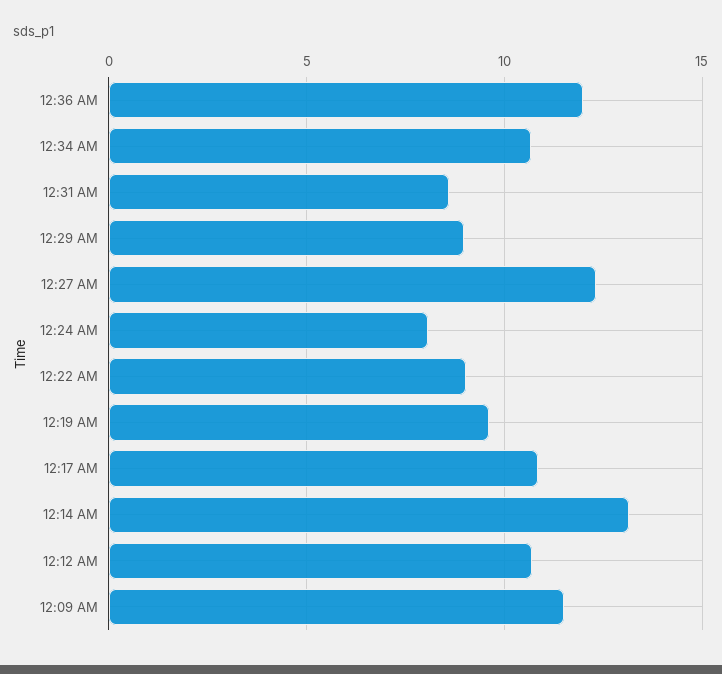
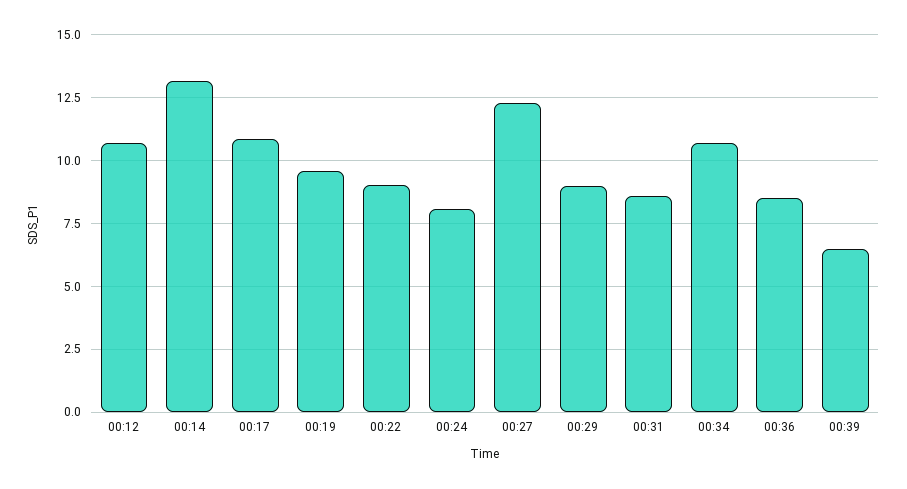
12:36 AM: 12 -> 8.5
12:09 AM: 11.5 -> none
00:39: none -> 6.5

